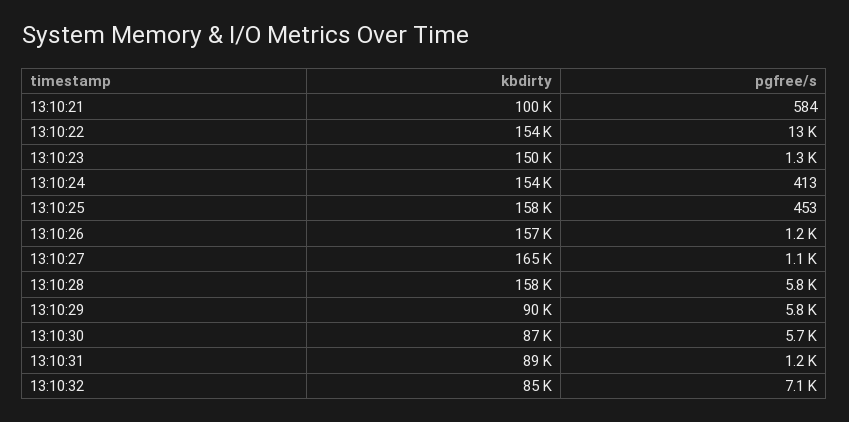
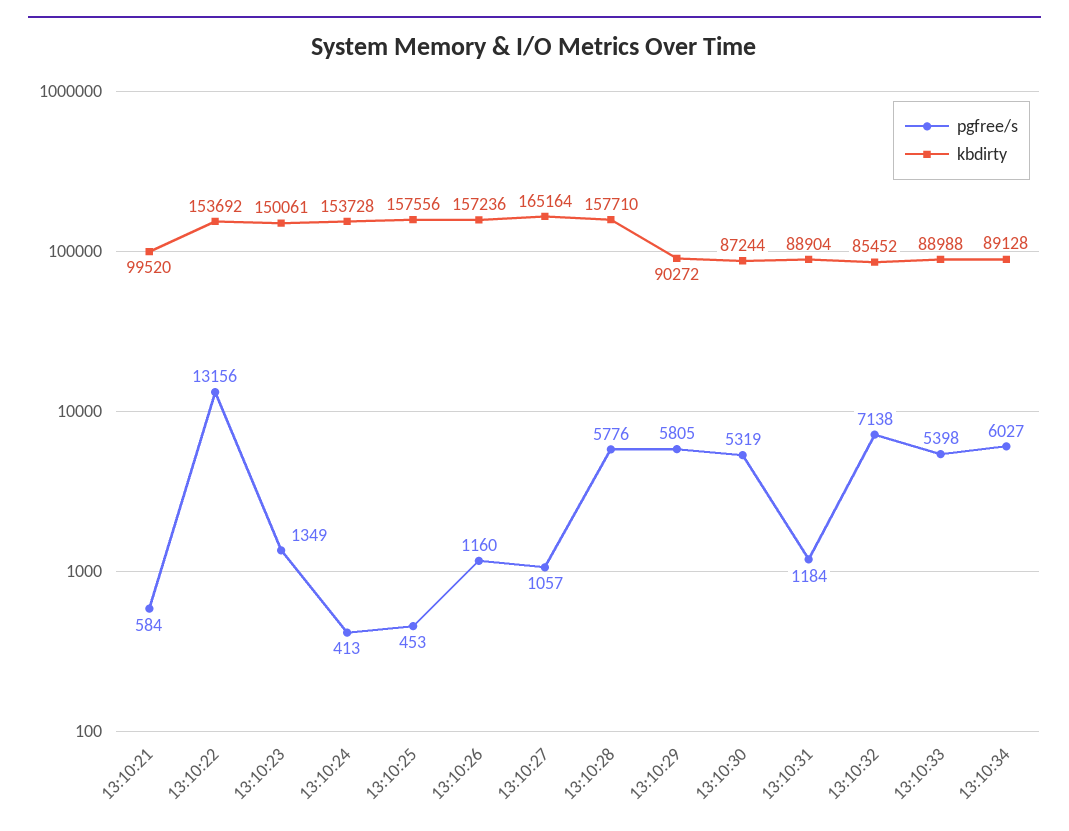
pgfree/s, 13:10:30: 5700 -> 5319
pgfree/s, 13:10:33: none -> 5398
kbdirty, 13:10:33: none -> 88988
pgfree/s, 13:10:34: none -> 6027
kbdirty, 13:10:34: none -> 89128

